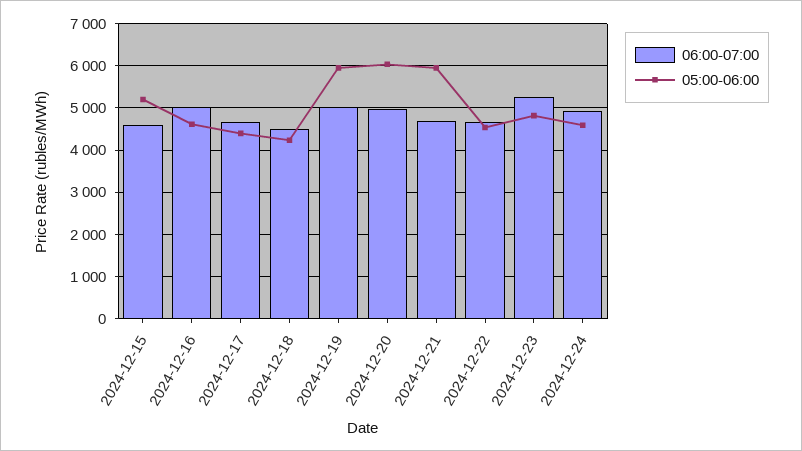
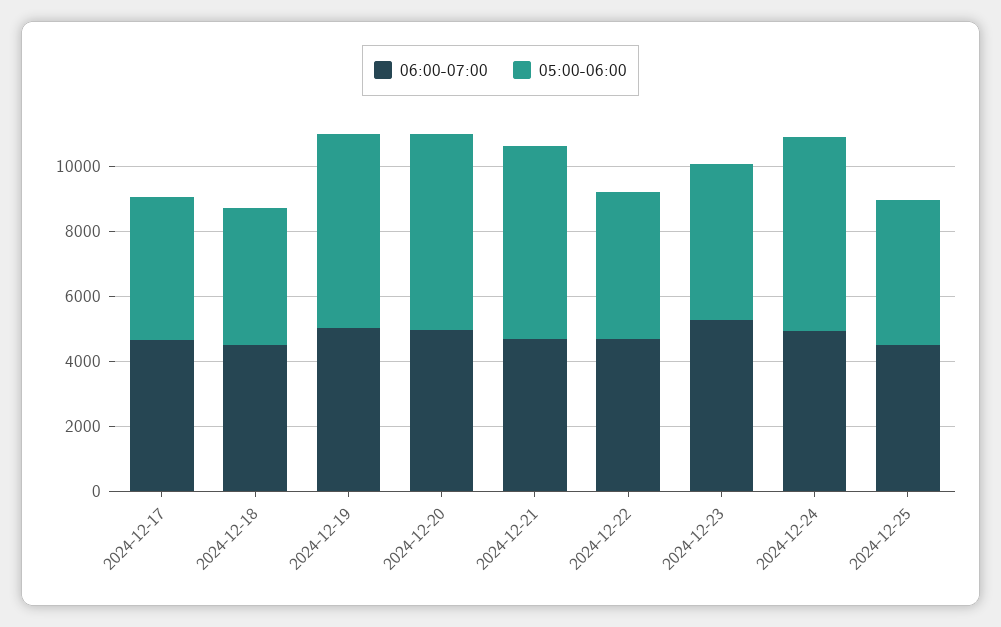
06:00-07:00, 2024-12-15: 4600 -> none
05:00-06:00, 2024-12-15: 5200 -> none
06:00-07:00, 2024-12-16: 5000 -> none
05:00-06:00, 2024-12-16: 4600 -> none
05:00-06:00, 2024-12-24: 4600 -> 6000
06:00-07:00, 2024-12-25: none -> 4500
05:00-06:00, 2024-12-25: none -> 4500

